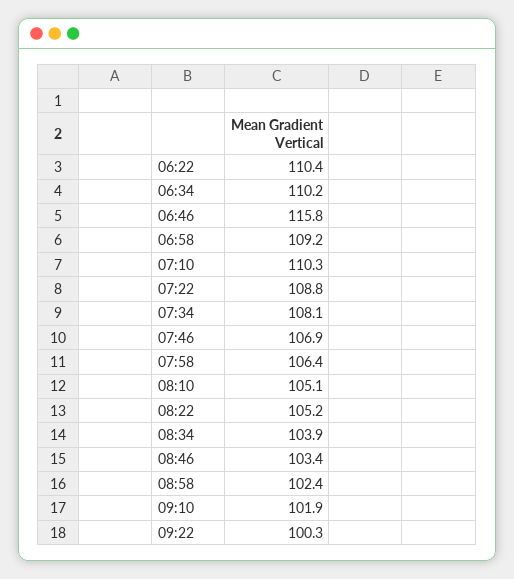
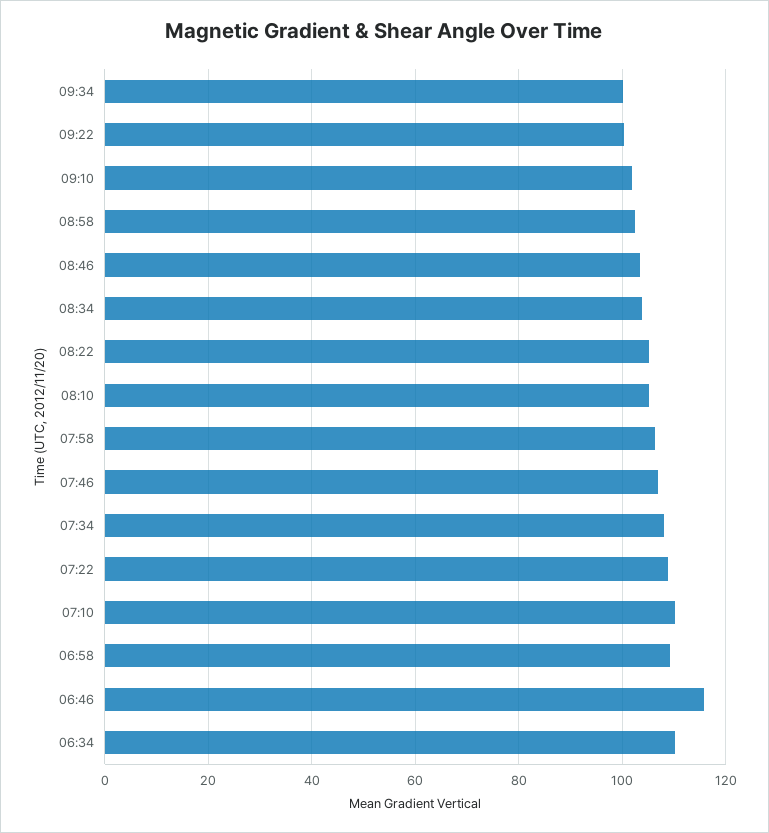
06:22: 110.4 -> none
09:34: none -> 100

